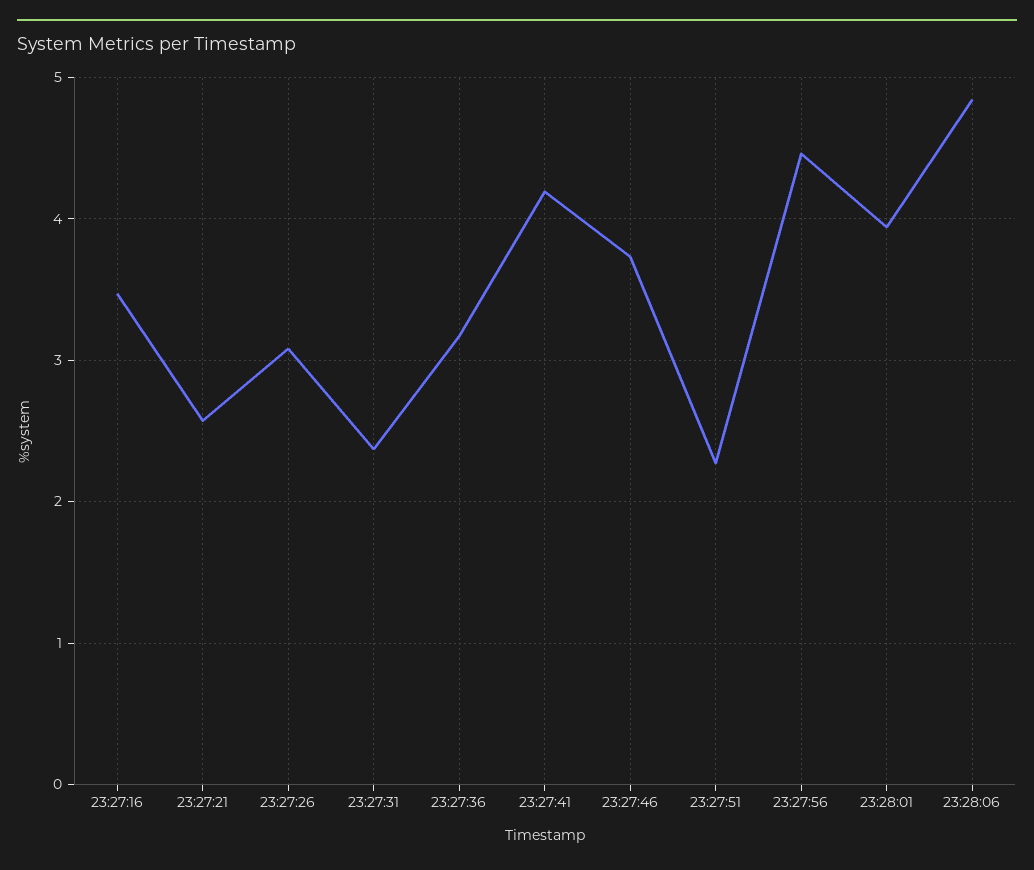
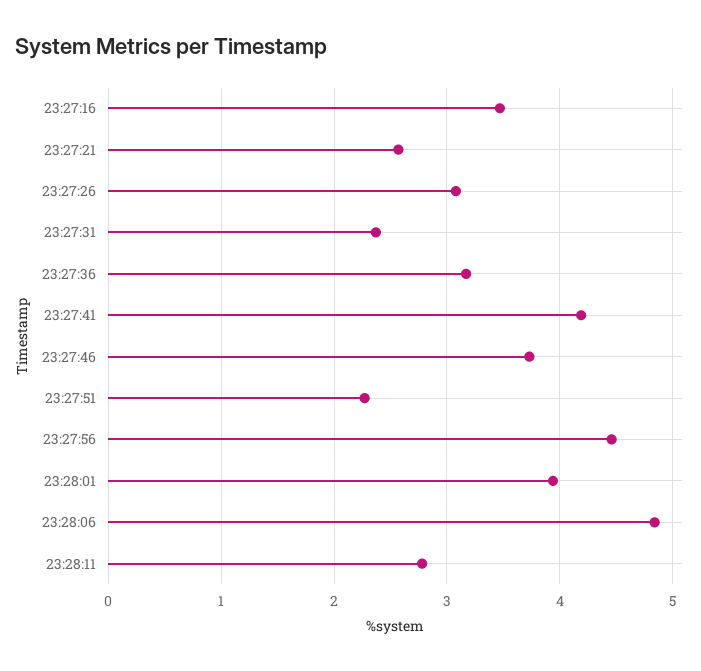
23:28:11: none -> 2.8

